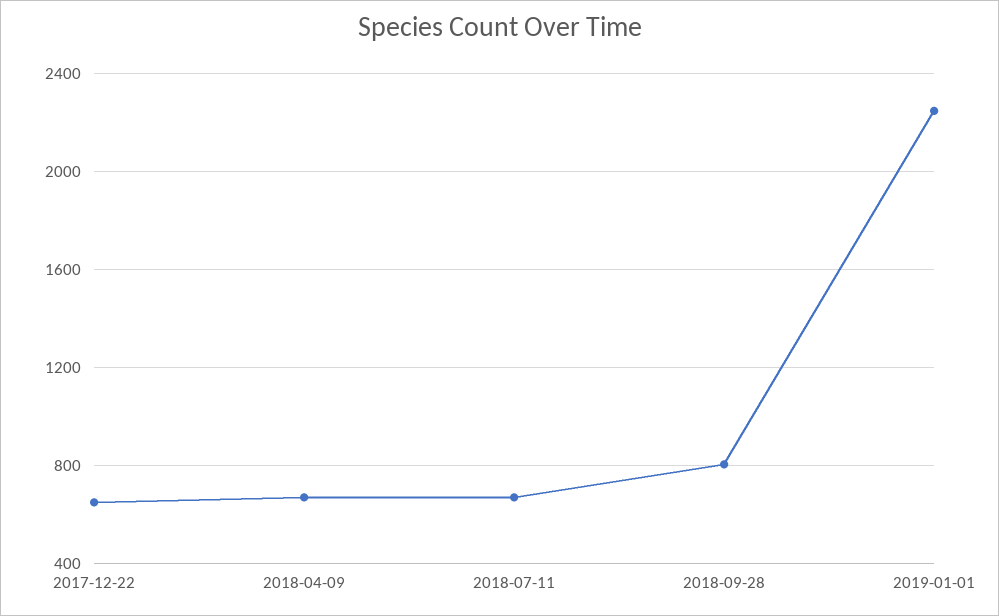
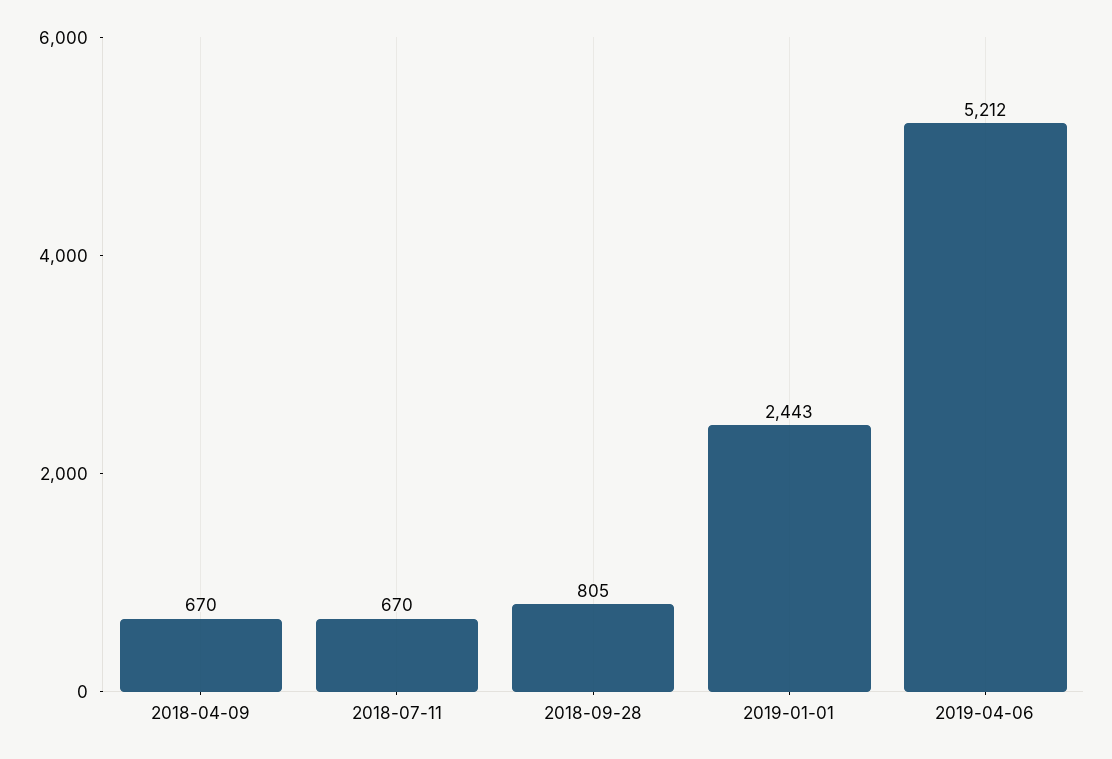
2017-12-22: 650 -> none
2019-01-01: 2250 -> 2443
2019-04-06: none -> 5212

